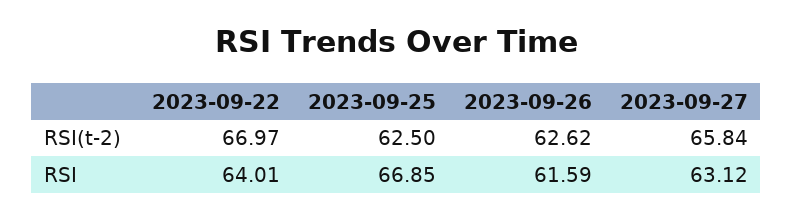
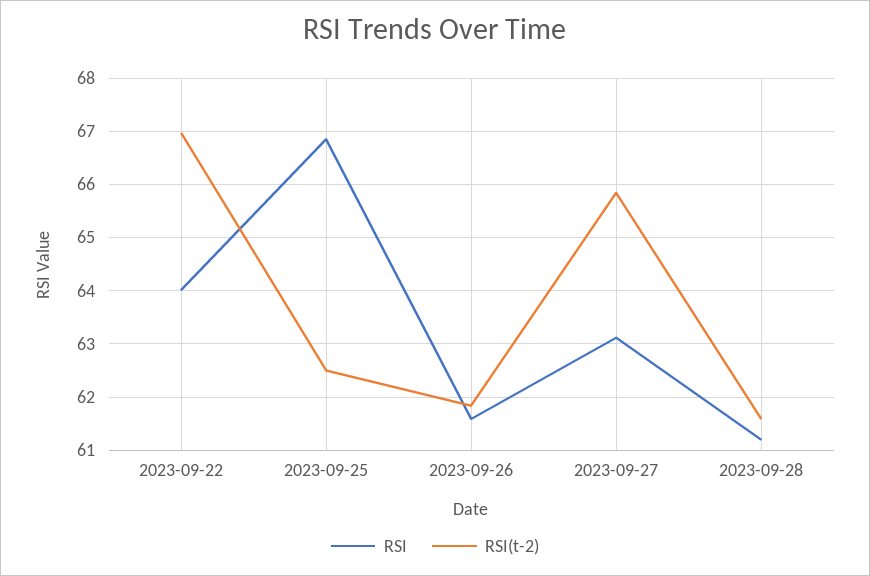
RSI(t-2), 2023-09-26: 62.62 -> 61.8
RSI, 2023-09-28: none -> 61.2
RSI(t-2), 2023-09-28: none -> 61.6

